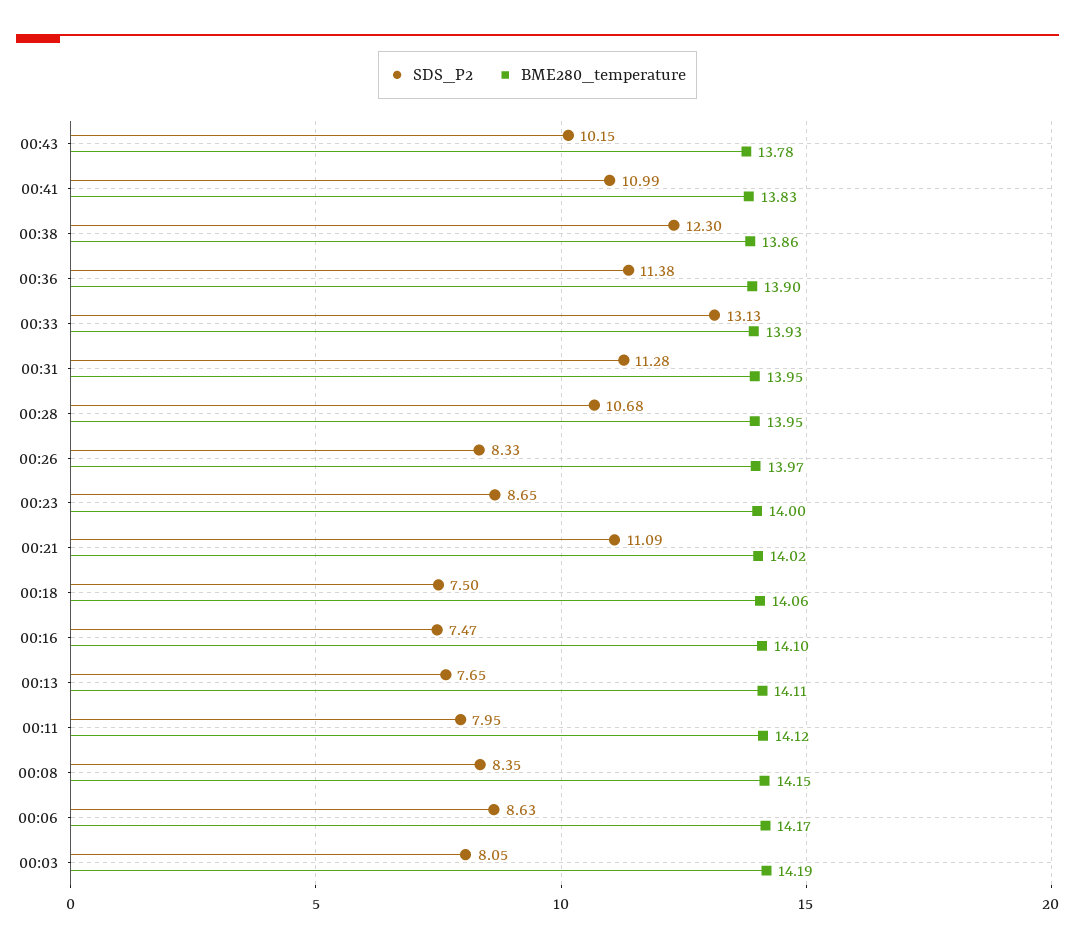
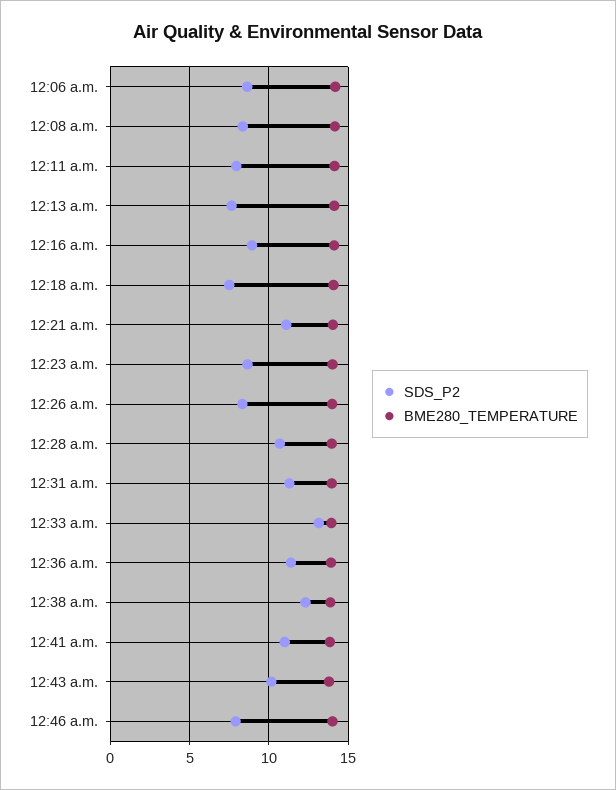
SDS_P2, 00:16: 7.47 -> 9
SDS_P2, 00:03: 8.05 -> none
BME280_temperature, 00:03: 14.19 -> none
SDS_P2, 12:46 a.m.: none -> 8
BME280_temperature, 12:46 a.m.: none -> 14

